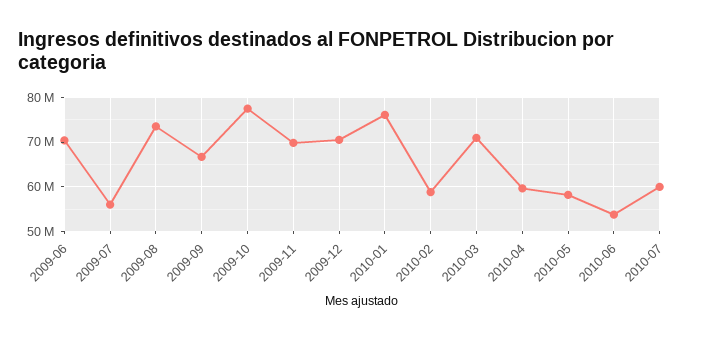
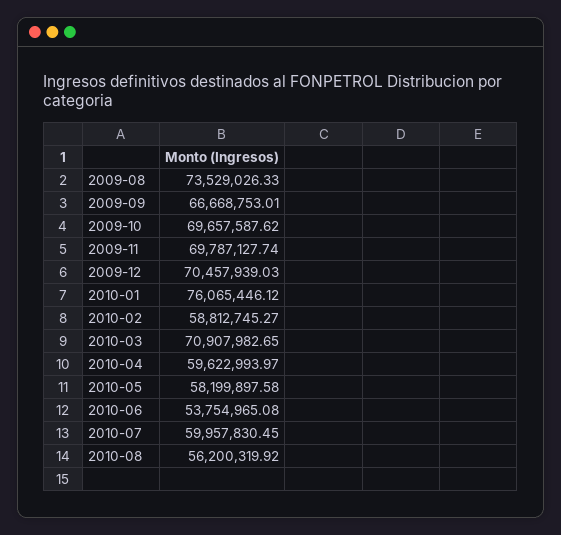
2009-06: 70000000 -> none
2009-07: 56000000 -> none
2009-10: 78000000 -> 69657587.62
2010-08: none -> 56200319.92

